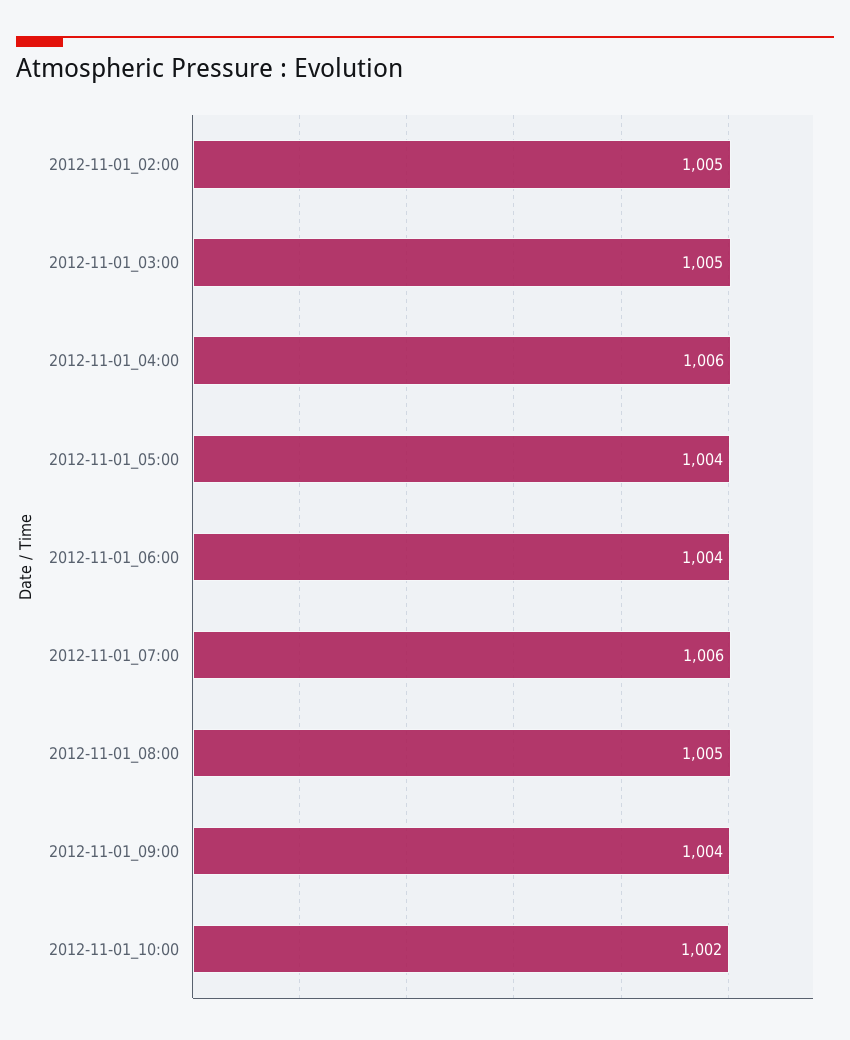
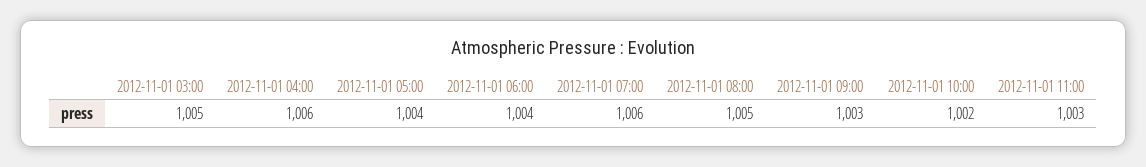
2012-11-01_02:00: 1005 -> none
2012-11-01_09:00: 1004 -> 1003
2012-11-01 11:00: none -> 1003

